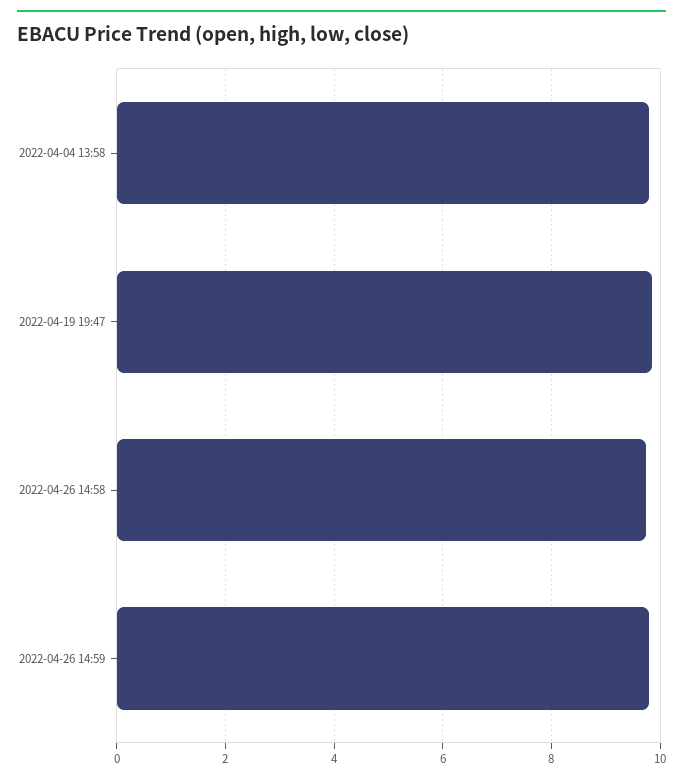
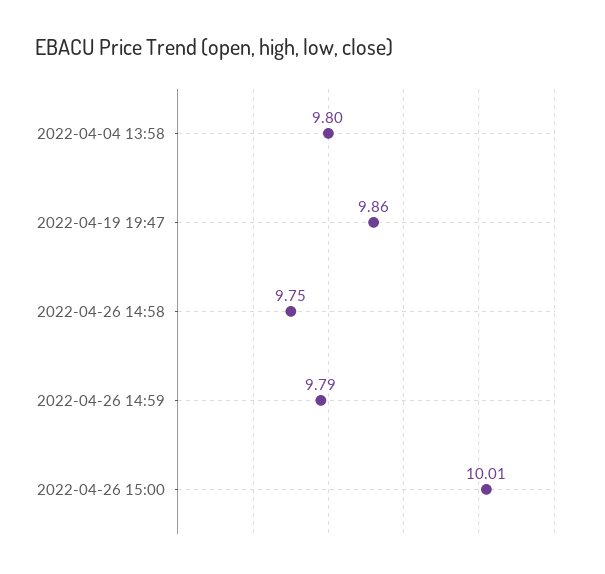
2022-04-26 15:00: none -> 10.01

